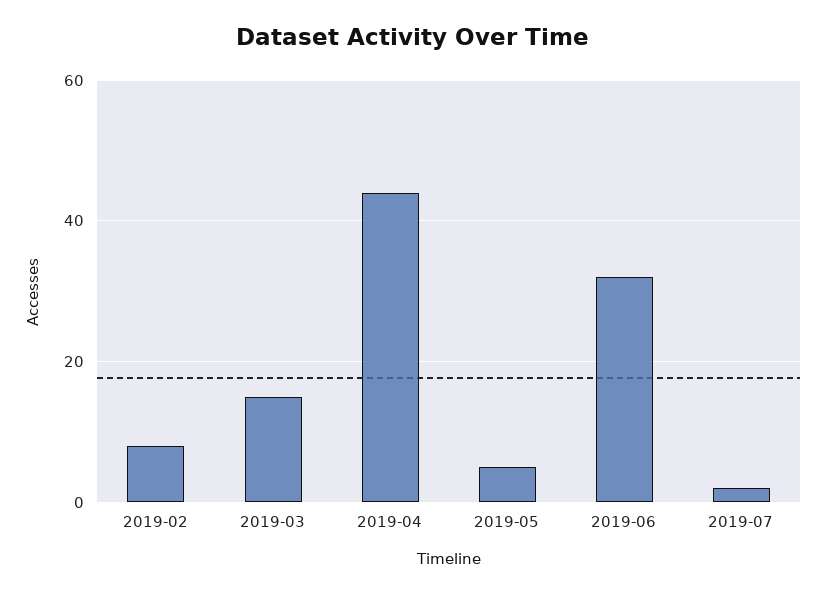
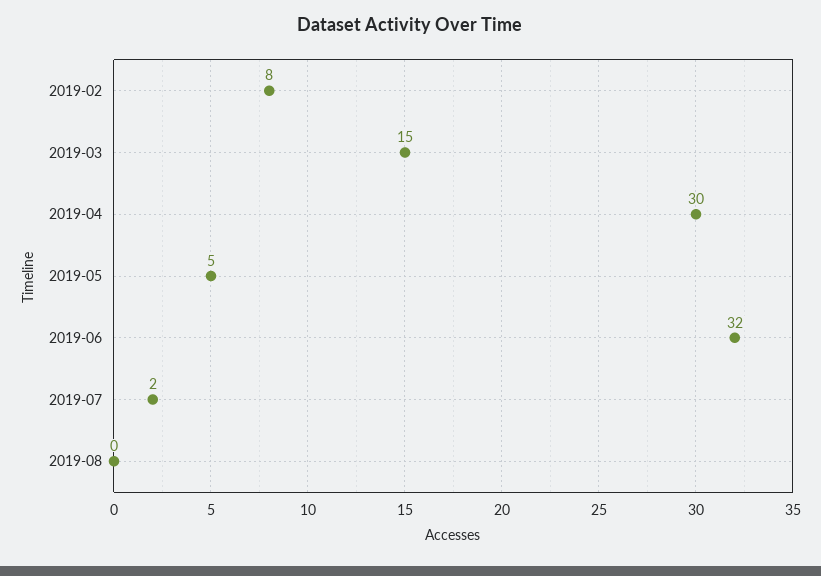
2019-04: 45 -> 30
2019-08: none -> 0

